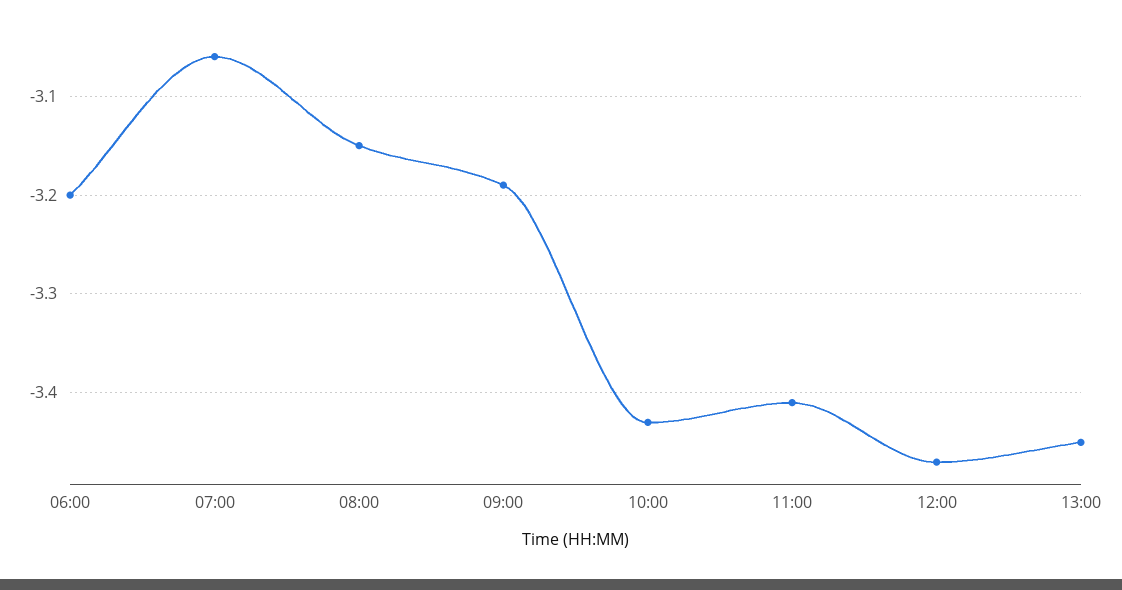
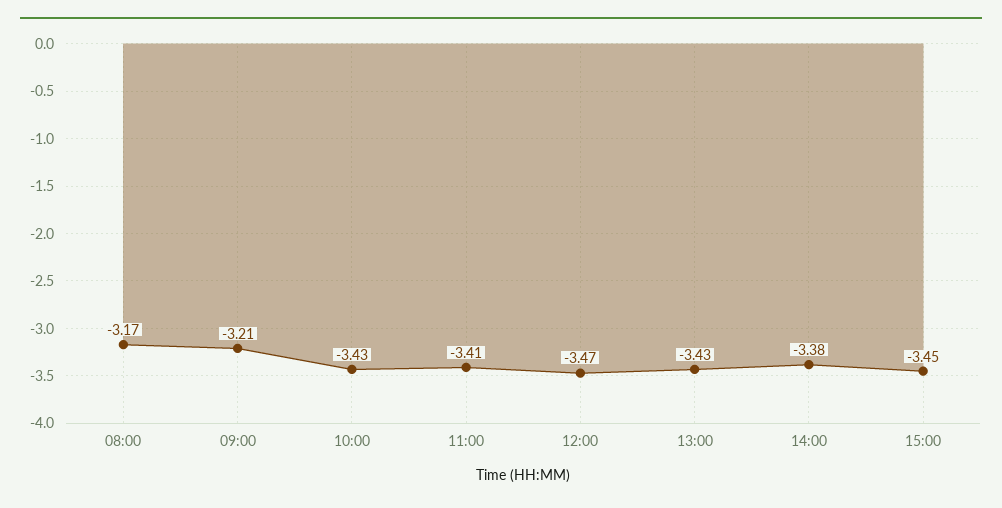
06:00: -3.2 -> none
07:00: -3.06 -> none
08:00: -3.15 -> -3.17
09:00: -3.19 -> -3.21
13:00: -3.45 -> -3.43
14:00: none -> -3.38
15:00: none -> -3.45

